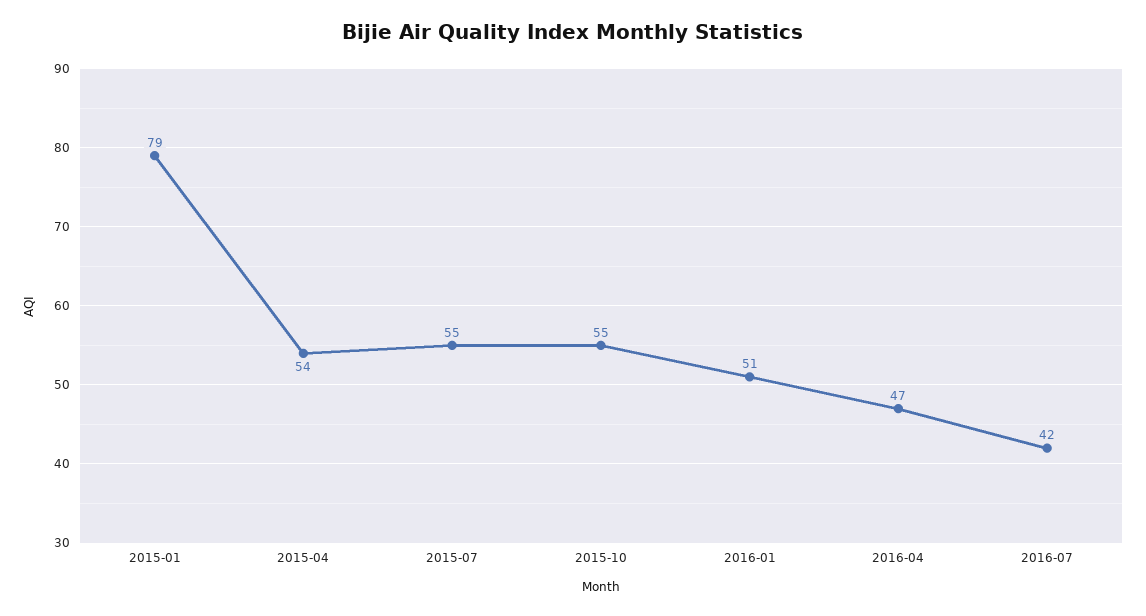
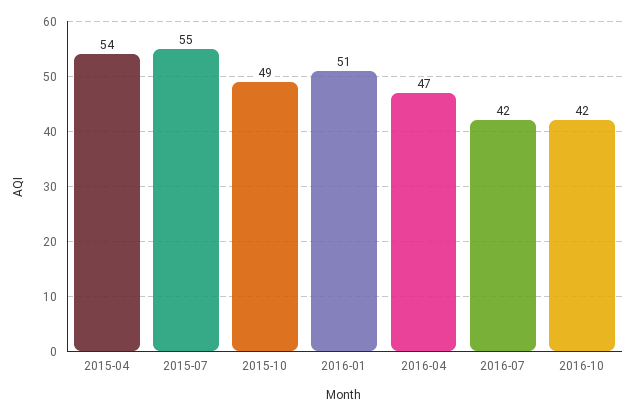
2015-01: 79 -> none
2015-10: 55 -> 49
2016-10: none -> 42

